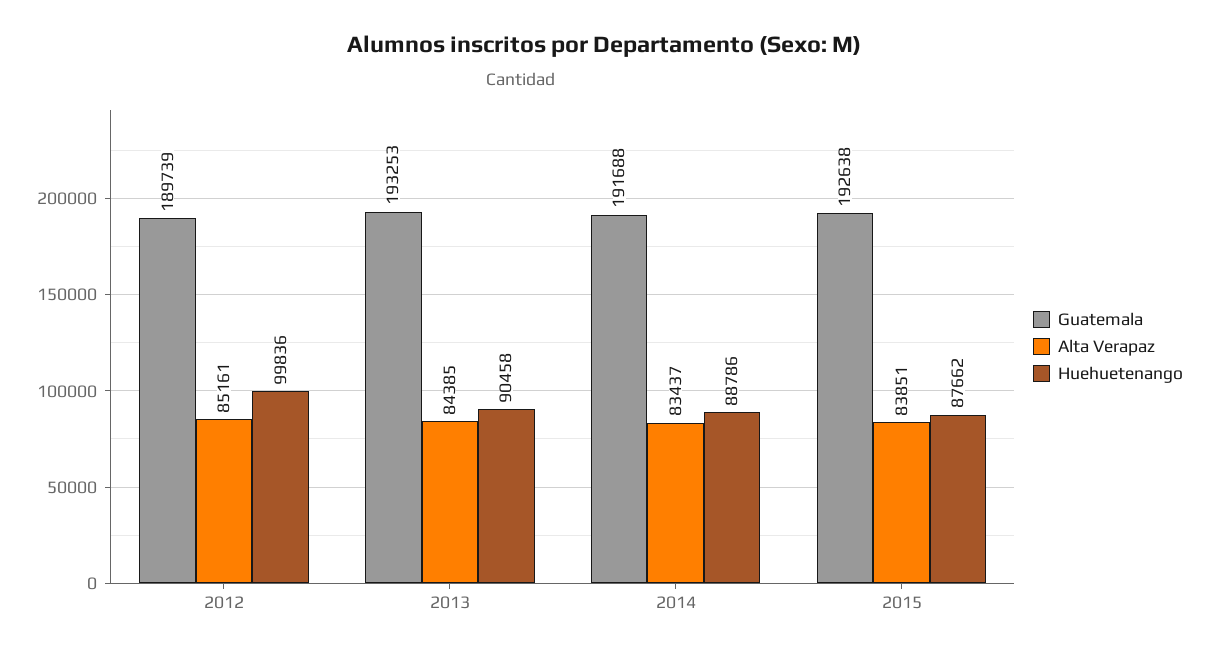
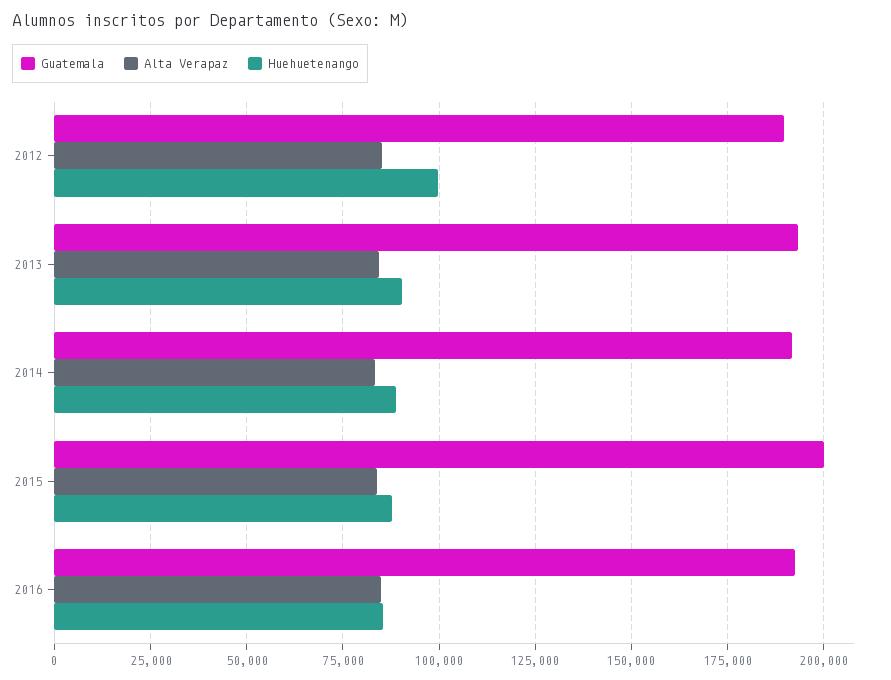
Guatemala, 2015: 192638 -> 200000
Guatemala, 2016: none -> 192500
Alta Verapaz, 2016: none -> 85000
Huehuetenango, 2016: none -> 85000

